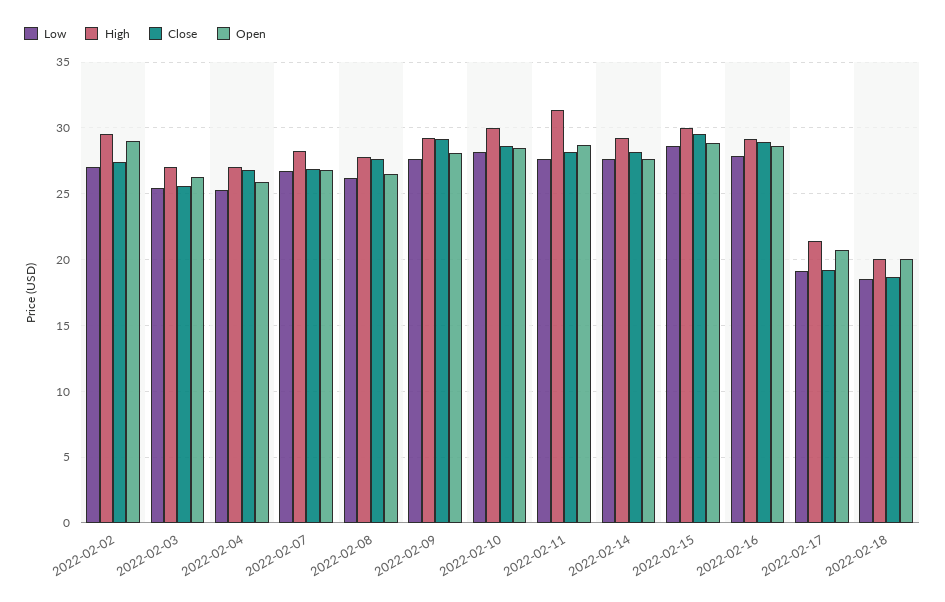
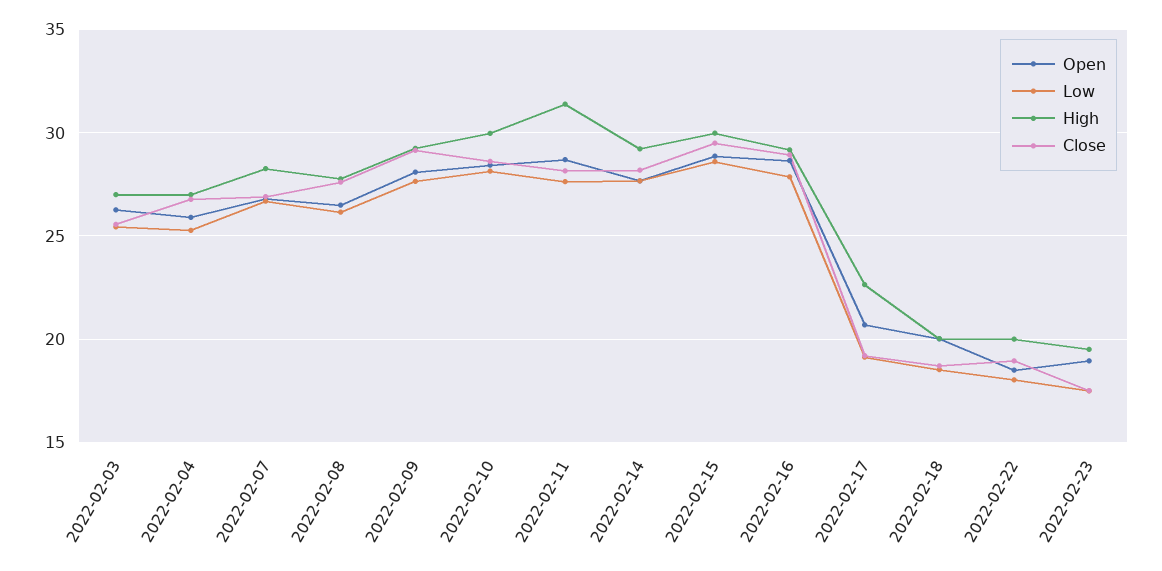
Low, 2022-02-02: 27 -> none
High, 2022-02-02: 29.5 -> none
Close, 2022-02-02: 27.5 -> none
Open, 2022-02-02: 29 -> none
High, 2022-02-17: 21.5 -> 22.5
Open, 2022-02-22: none -> 18.5
Low, 2022-02-22: none -> 18
High, 2022-02-22: none -> 20
Close, 2022-02-22: none -> 19
Open, 2022-02-23: none -> 19
Low, 2022-02-23: none -> 17.5
High, 2022-02-23: none -> 19.5
Close, 2022-02-23: none -> 17.5

